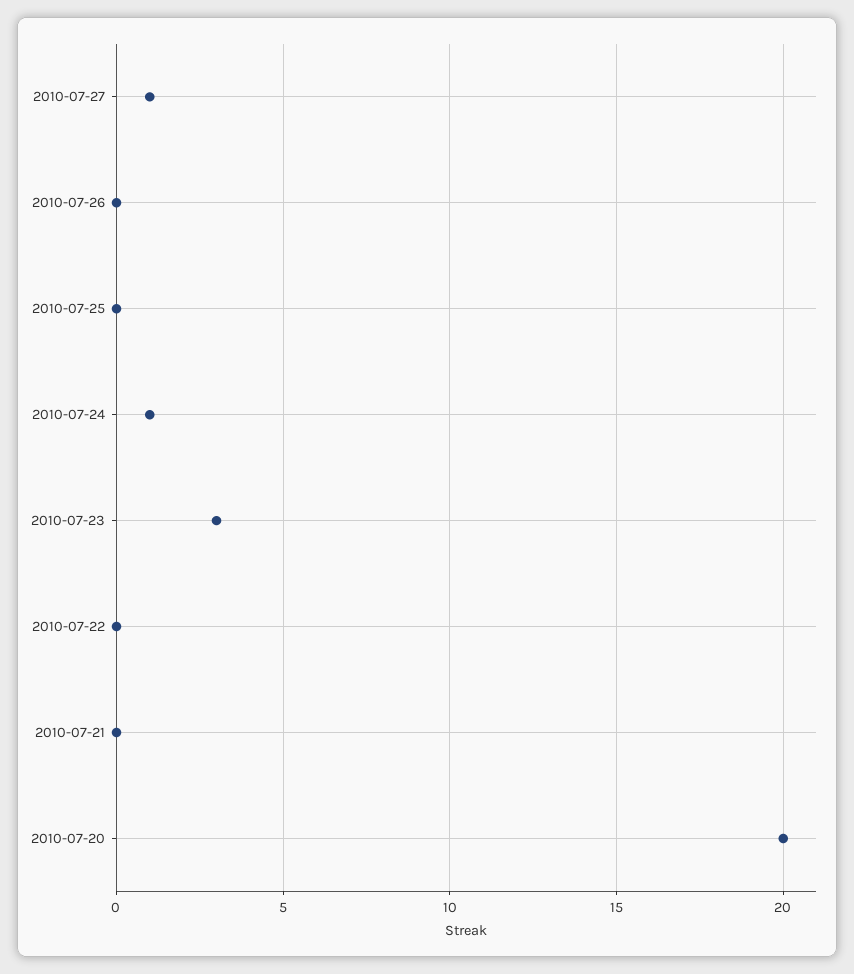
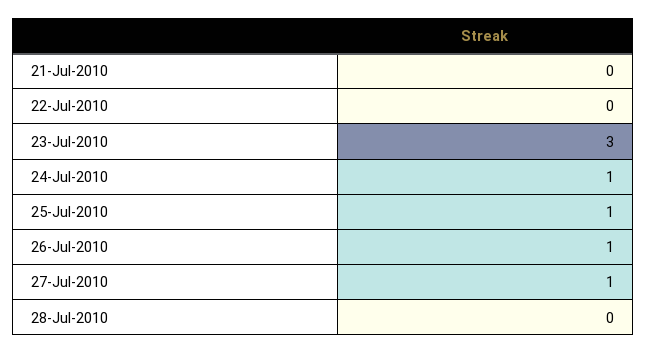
2010-07-26: 0 -> 1
2010-07-25: 0 -> 1
2010-07-20: 20 -> none
28-Jul-2010: none -> 0

